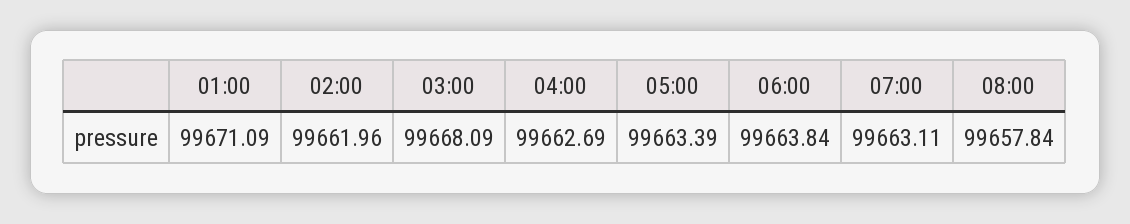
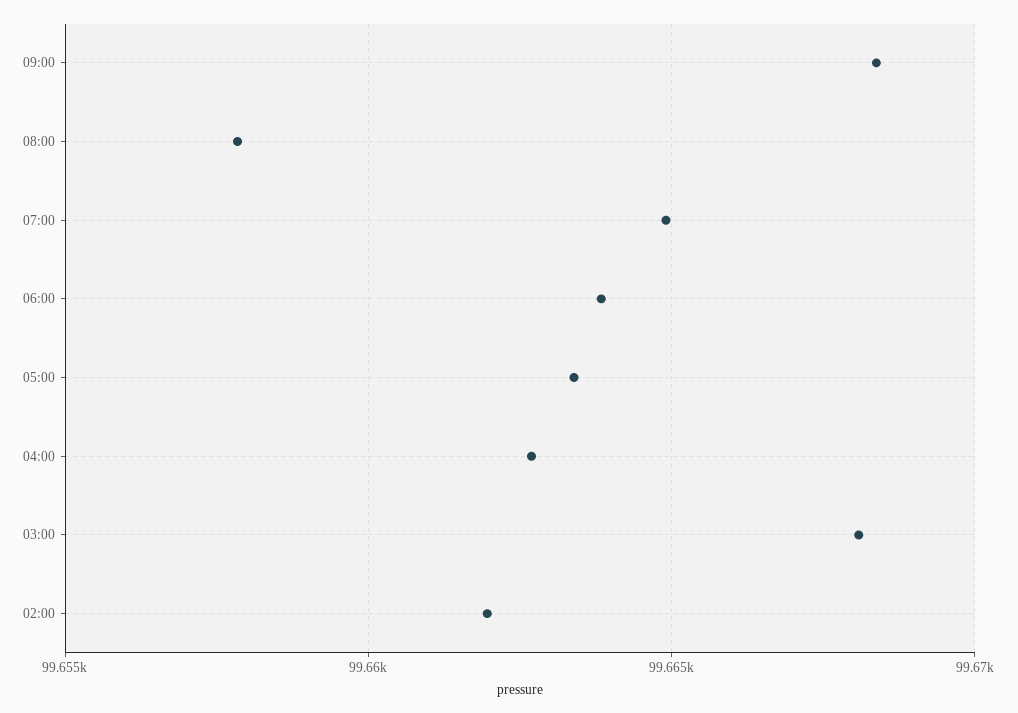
01:00: 99671.09 -> none
07:00: 99663.11 -> 99665
09:00: none -> 99668.5

